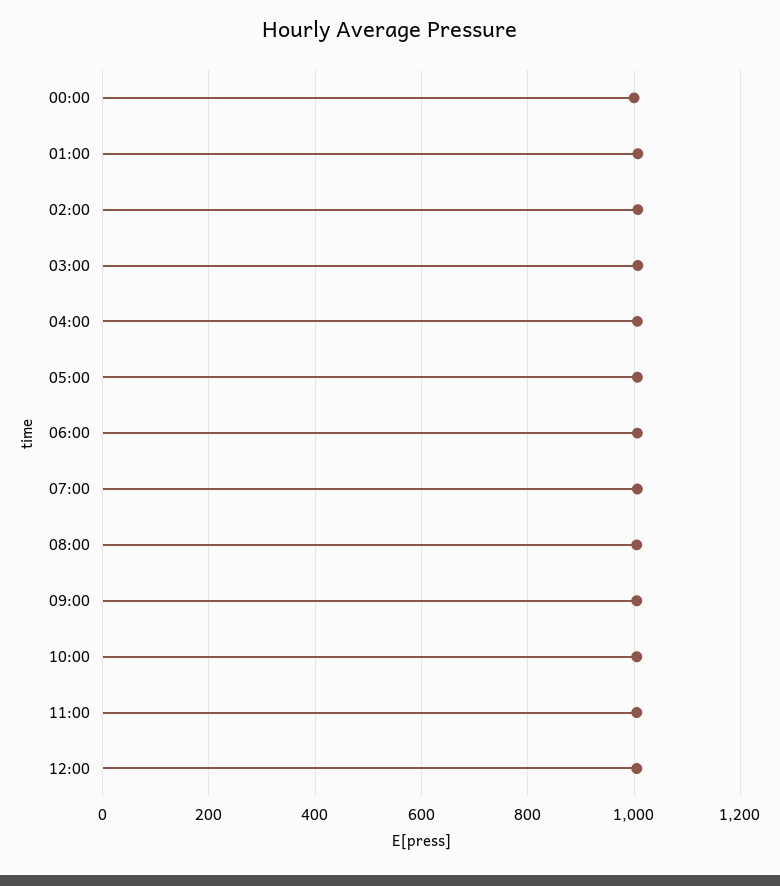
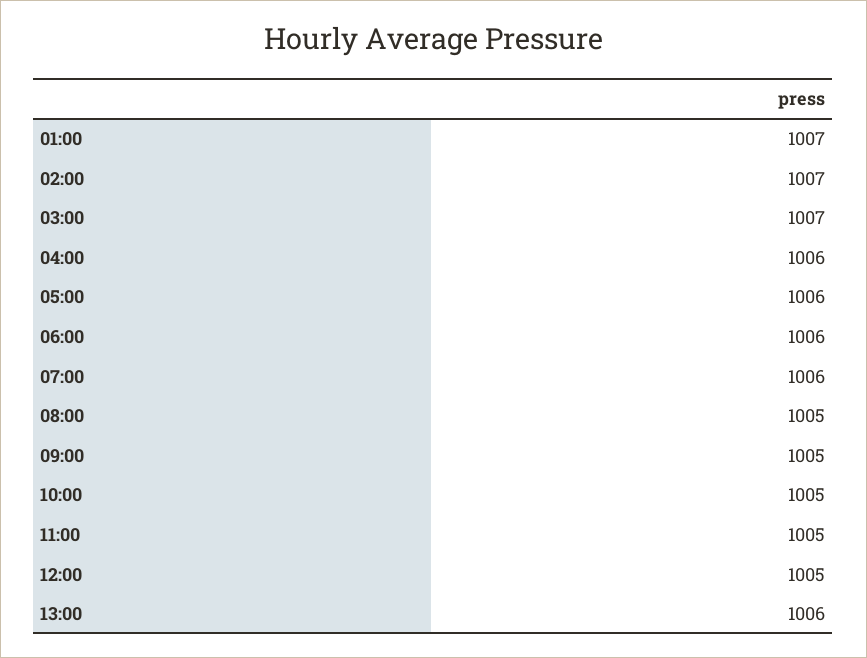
00:00: 1000 -> none
13:00: none -> 1006

